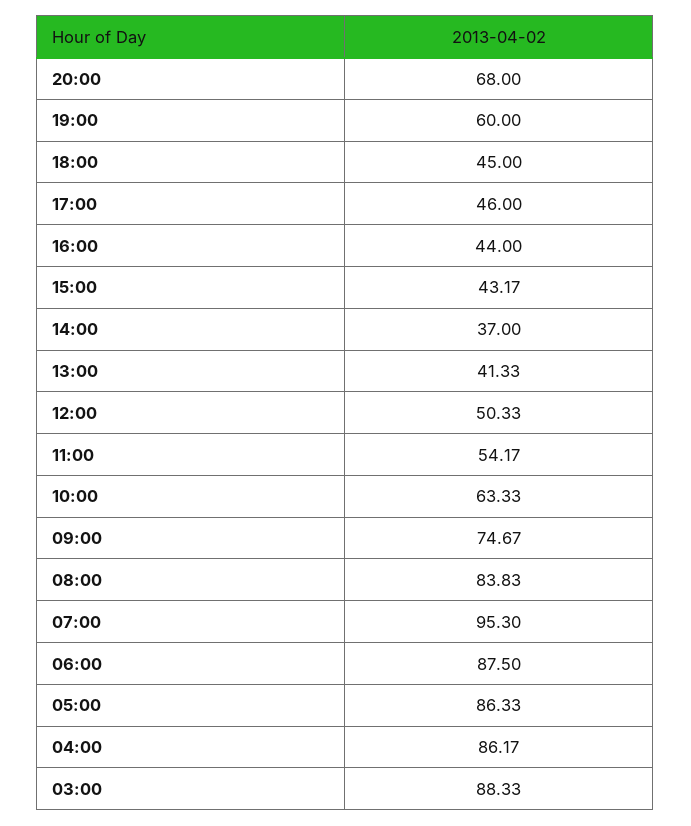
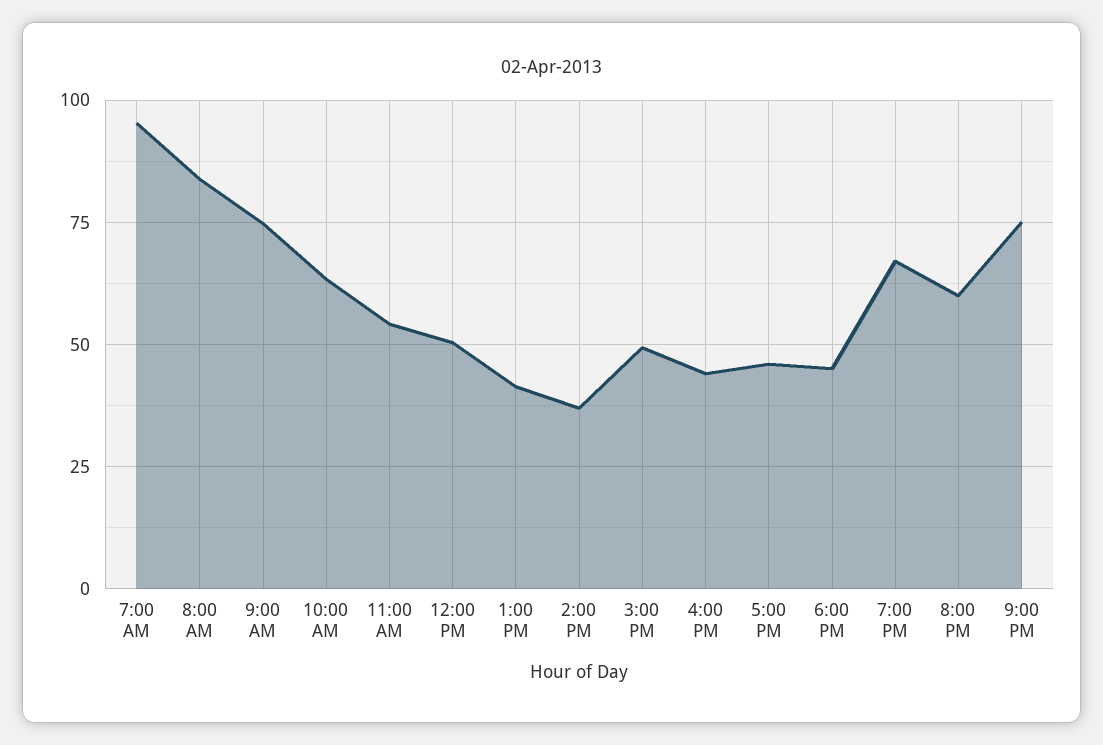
20:00: 68 -> 60
19:00: 60 -> 67.5
15:00: 43.17 -> 50
06:00: 87.5 -> none
05:00: 86.33 -> none
04:00: 86.17 -> none
03:00: 88.33 -> none
9:00 PM: none -> 75

